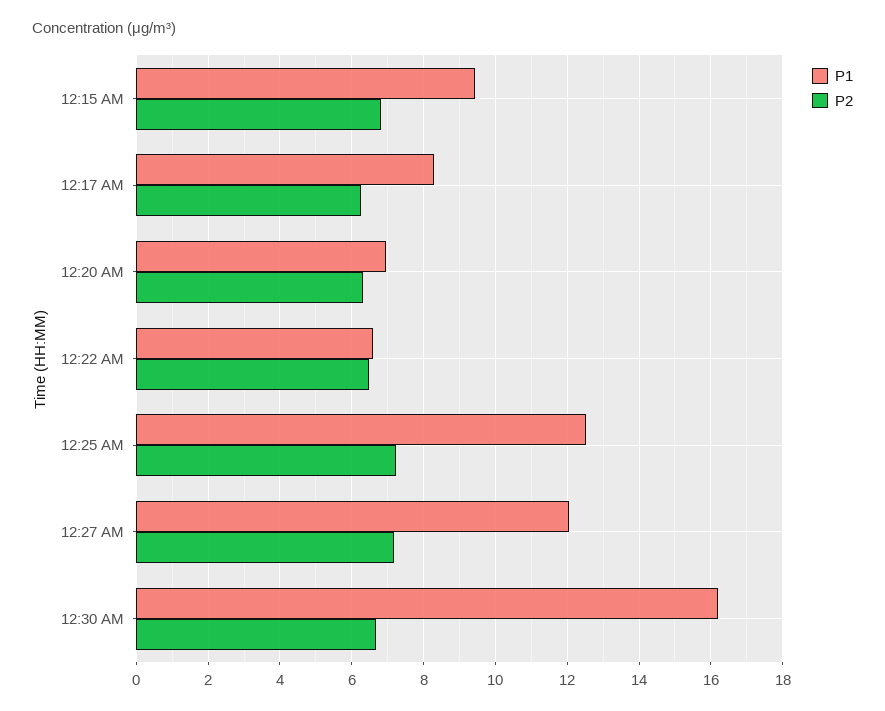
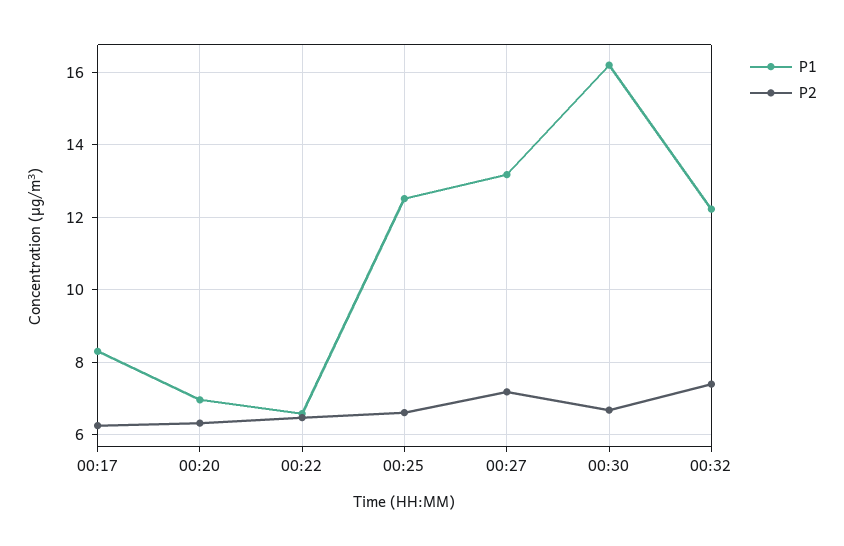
P1, 12:15 AM: 9.4 -> none
P2, 12:15 AM: 6.8 -> none
P2, 12:25 AM: 7.2 -> 6.6
P1, 12:27 AM: 12 -> 13.2
P1, 00:32: none -> 12.2
P2, 00:32: none -> 7.4

